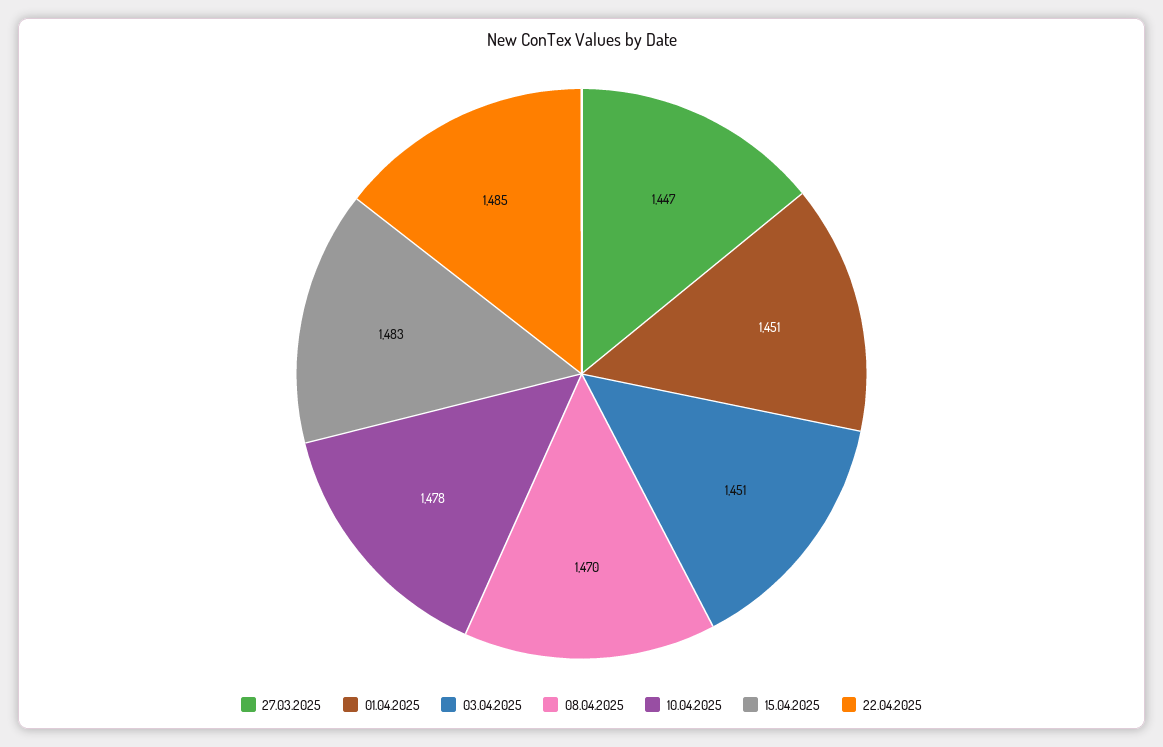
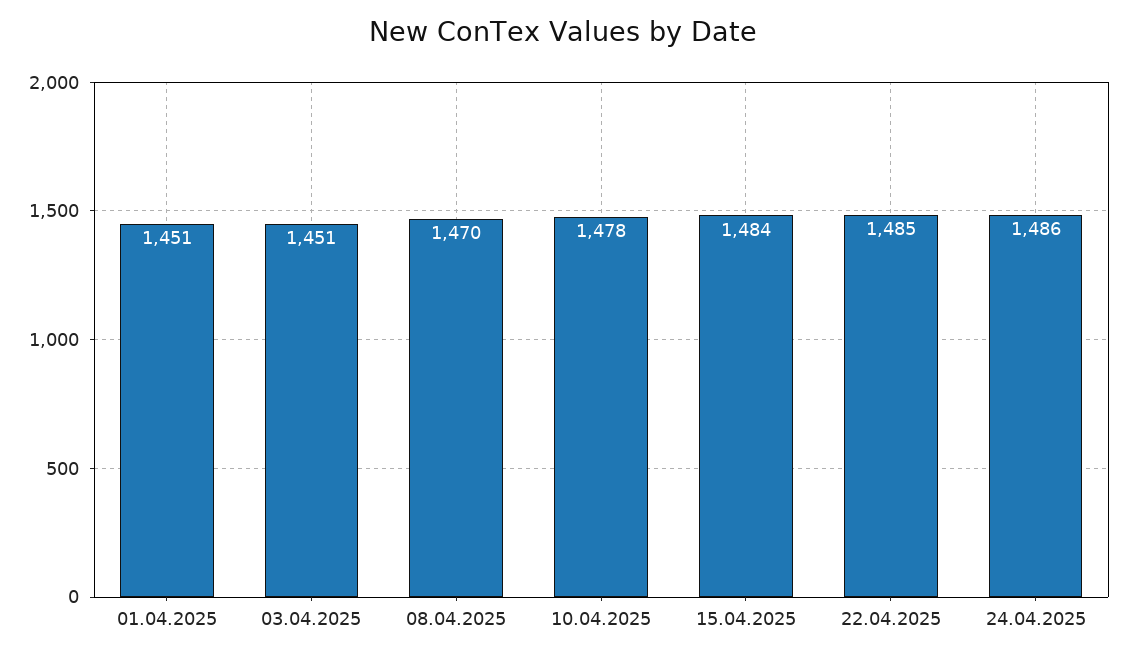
27.03.2025: 1447 -> none
15.04.2025: 1483 -> 1484
24.04.2025: none -> 1486

